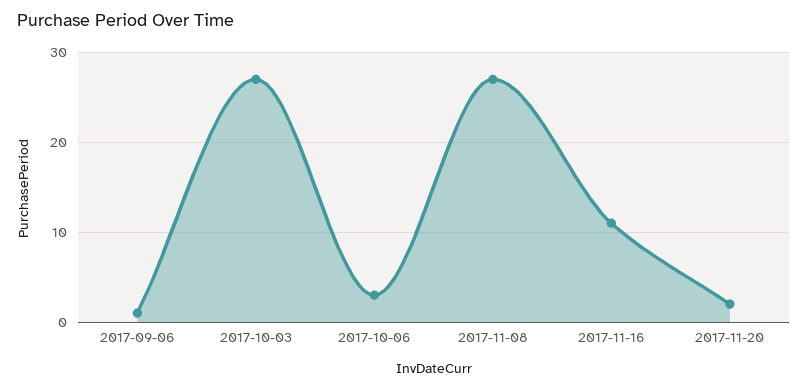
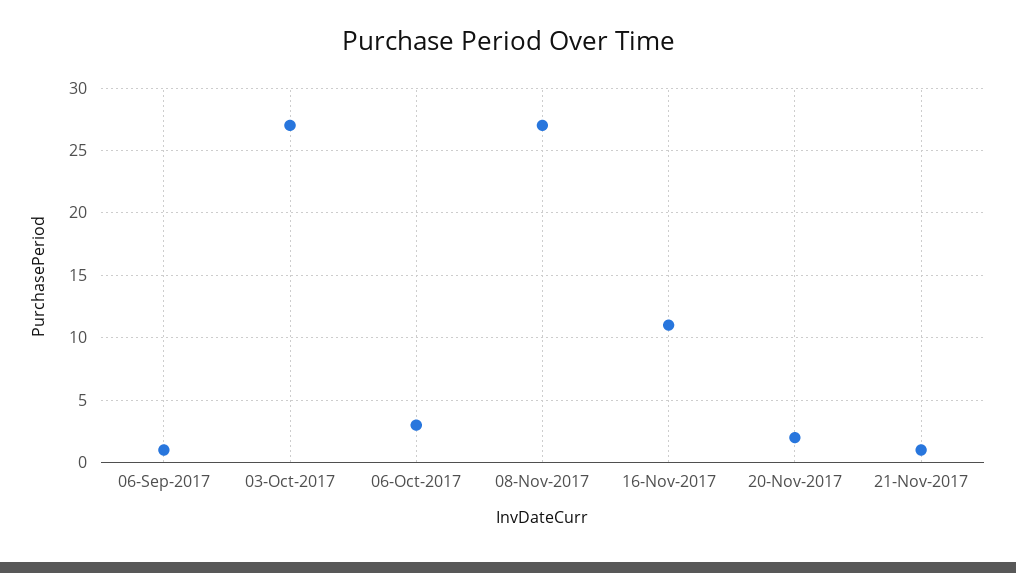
21-Nov-2017: none -> 1

